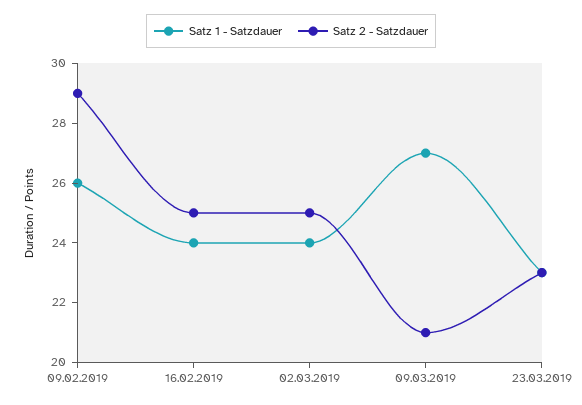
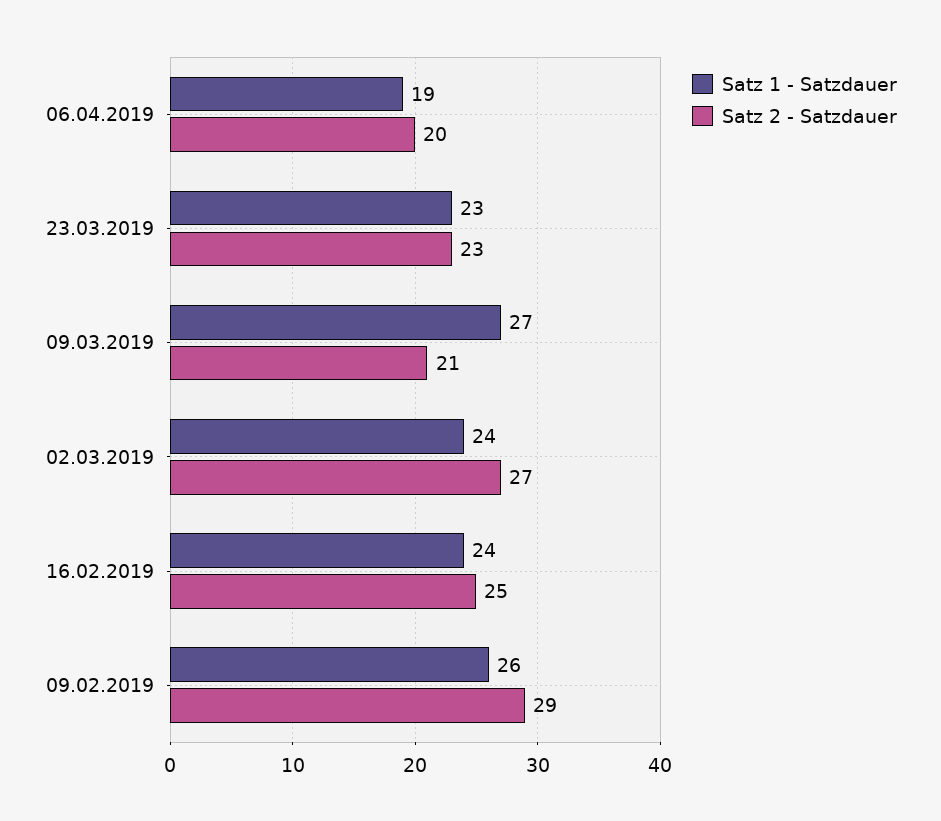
Satz 2 - Satzdauer, 02.03.2019: 25 -> 27
Satz 1 - Satzdauer, 06.04.2019: none -> 19
Satz 2 - Satzdauer, 06.04.2019: none -> 20

